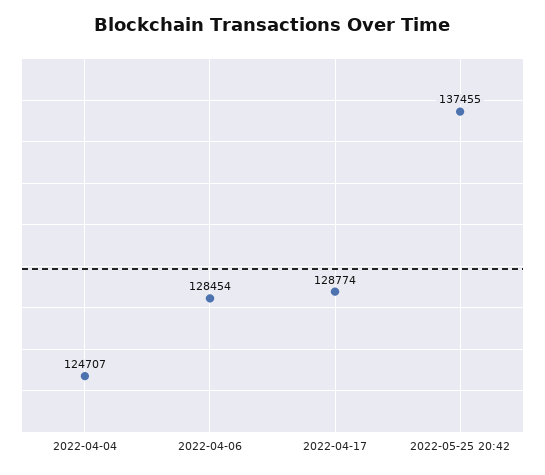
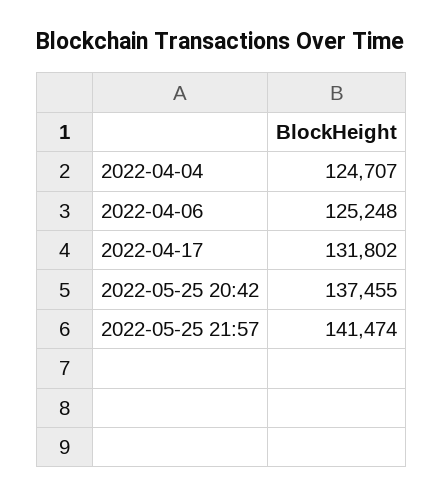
2022-04-06: 128454 -> 125248
2022-04-17: 128774 -> 131802
2022-05-25 21:57: none -> 141474

